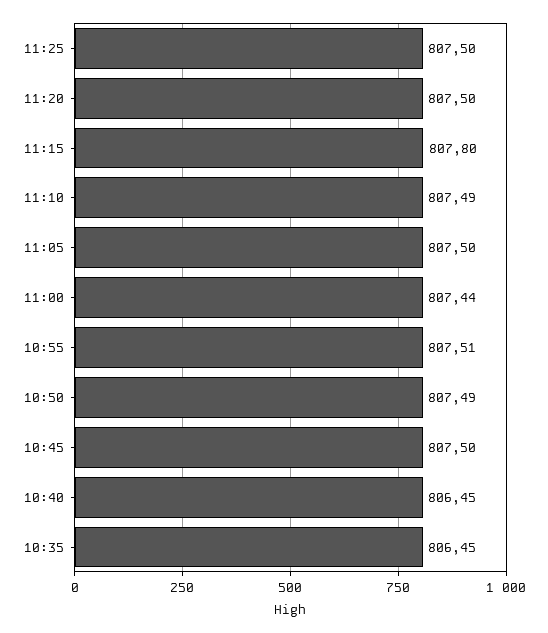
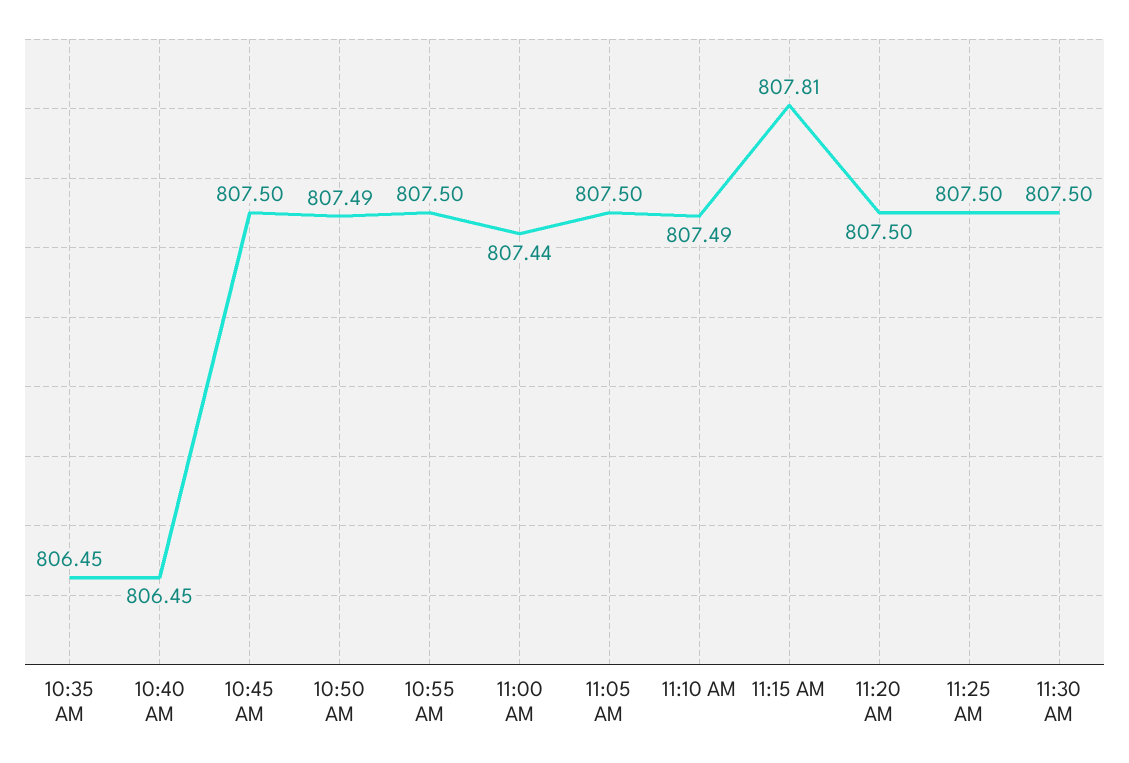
11:15: 807.8 -> 807.81
10:55: 807.51 -> 807.5
11:30 AM: none -> 807.5

